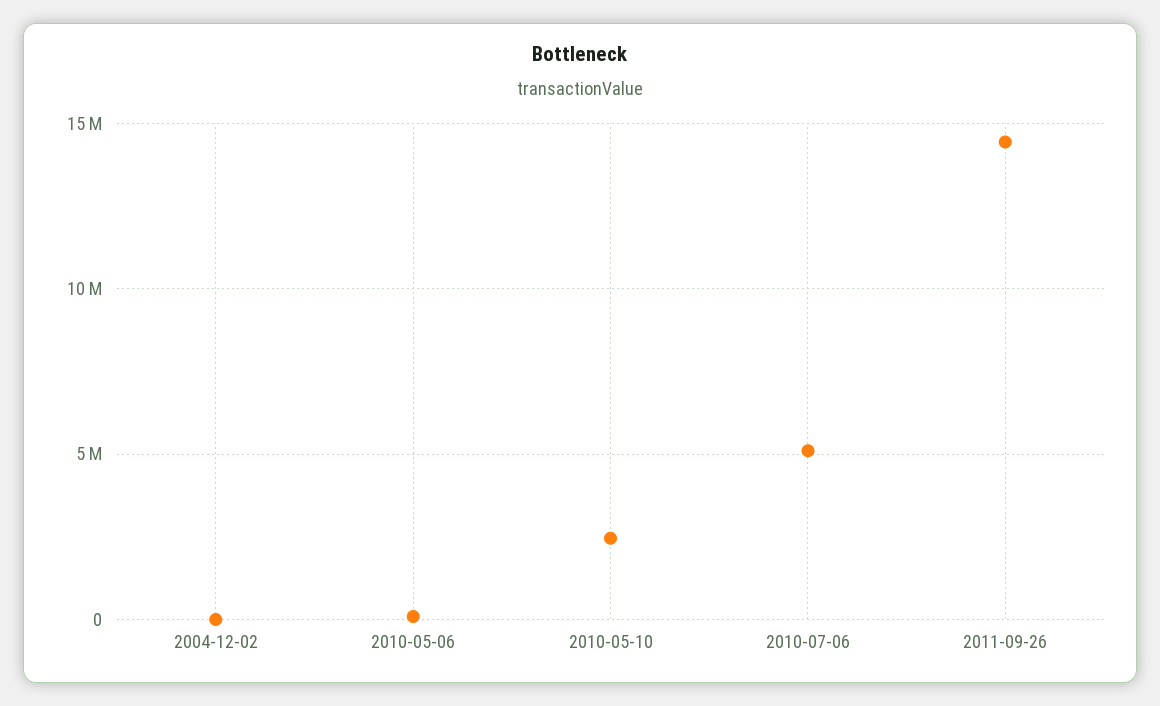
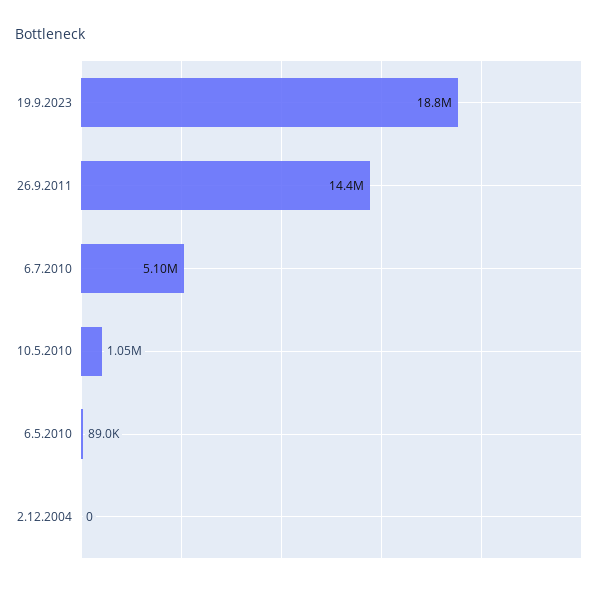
2010-05-10: 2500000 -> 1050000
19.9.2023: none -> 18800000

